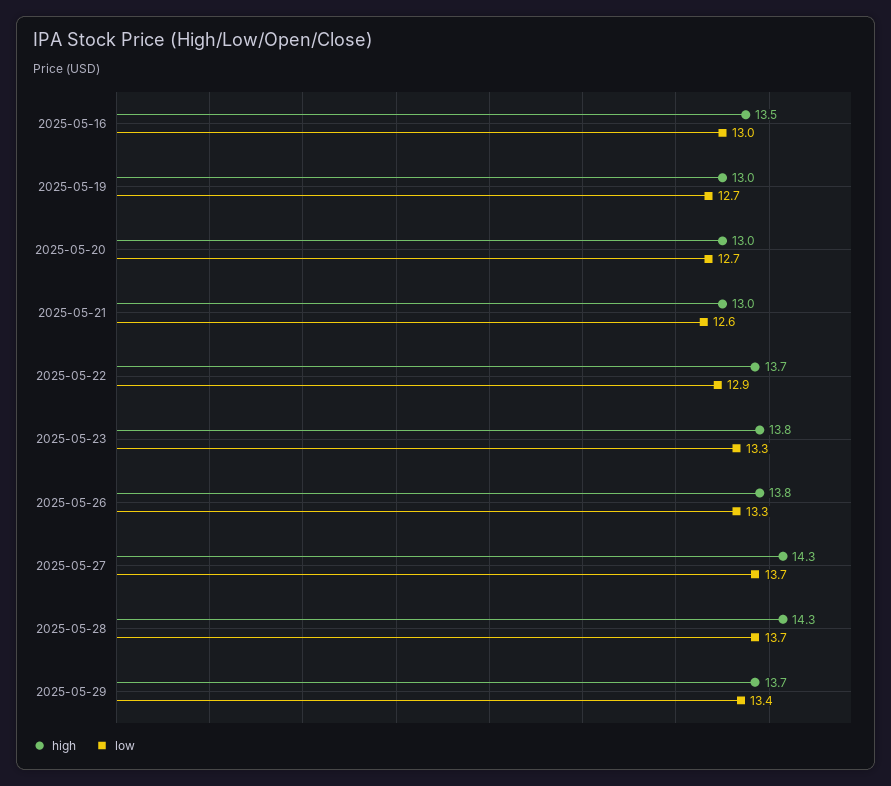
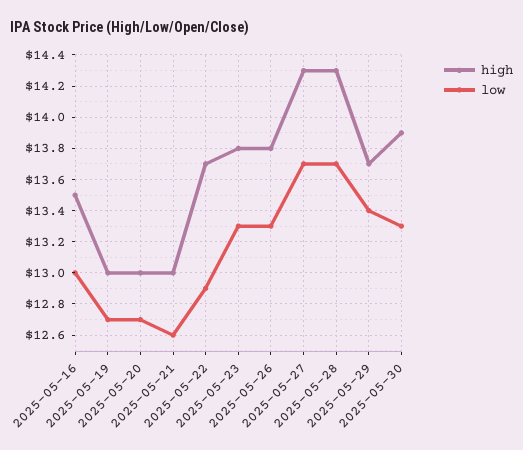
high, 2025-05-30: none -> 13.9
low, 2025-05-30: none -> 13.3

